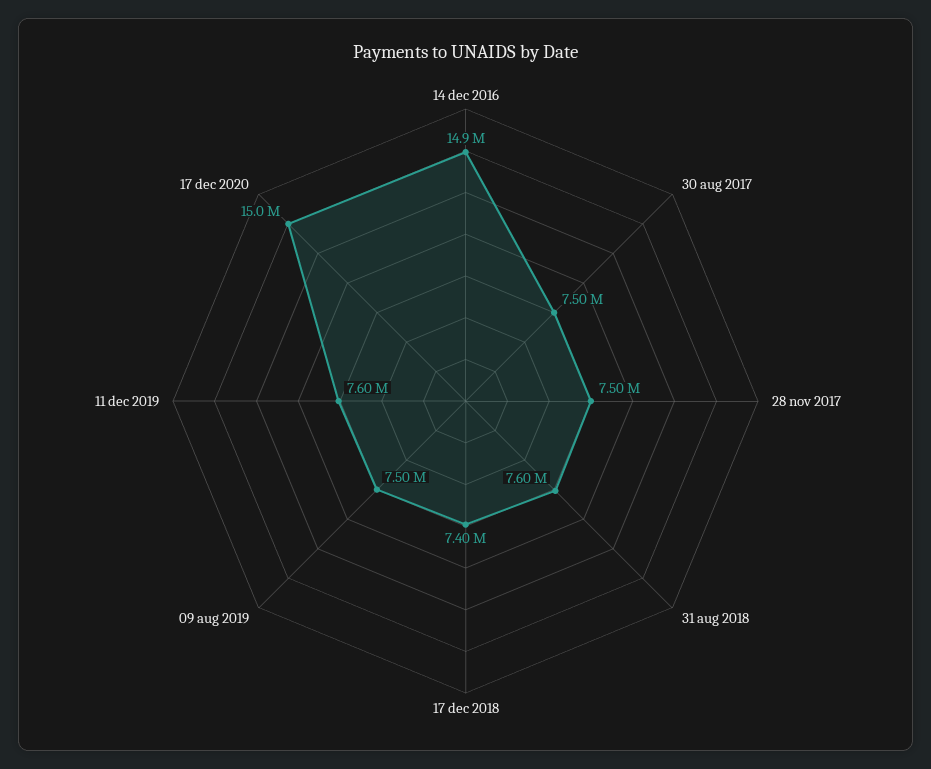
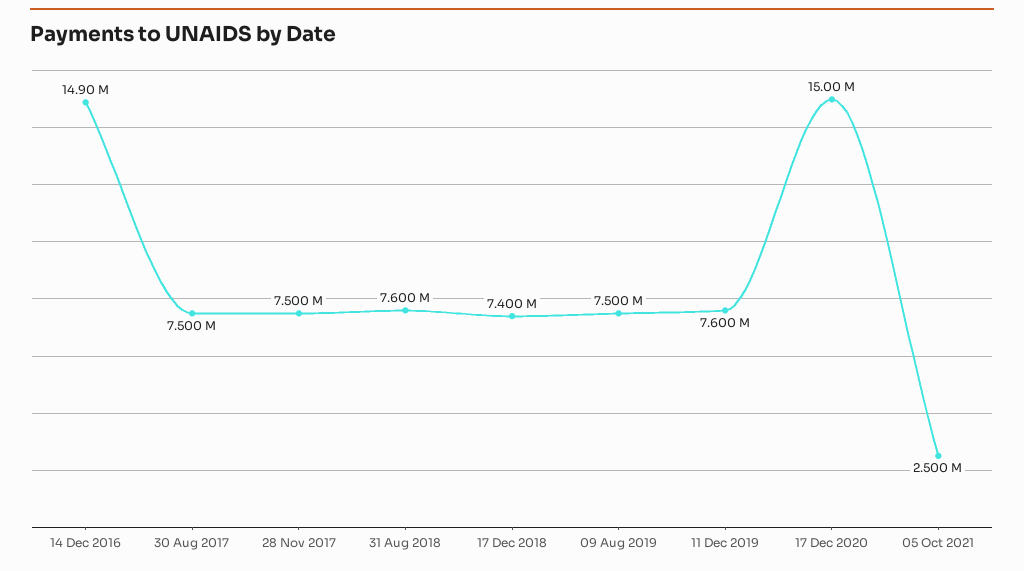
05 Oct 2021: none -> 2500000

